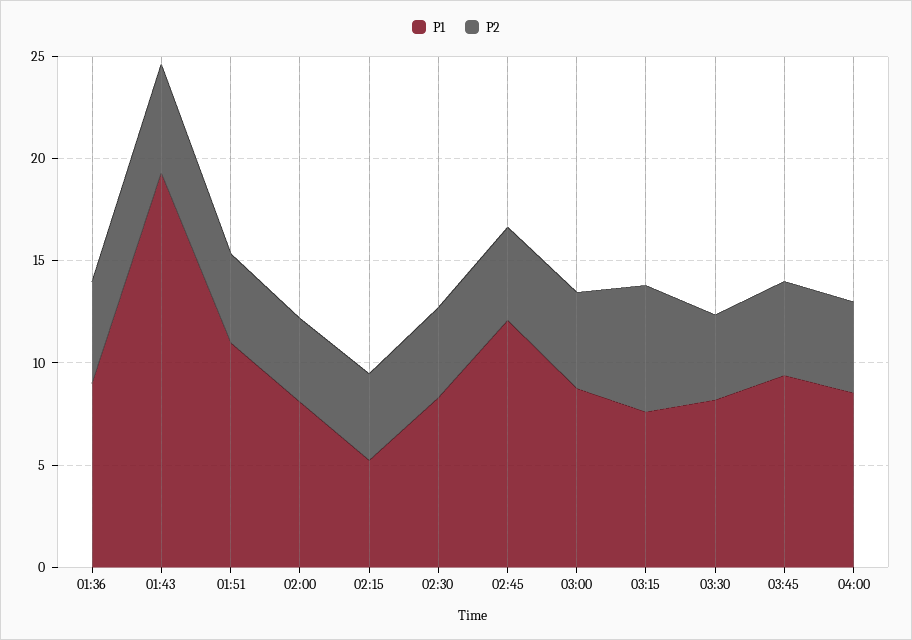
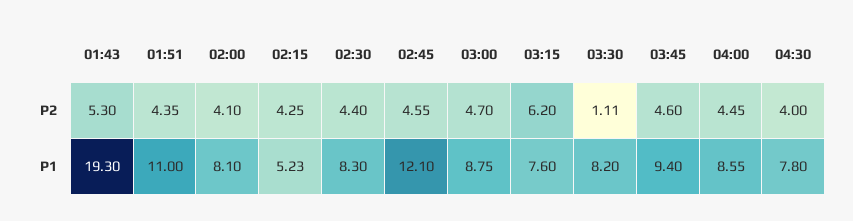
P1, 01:36: 9 -> none
P2, 01:36: 5 -> none
P2, 03:30: 4 -> 1.11
P2, 04:30: none -> 4
P1, 04:30: none -> 7.8

